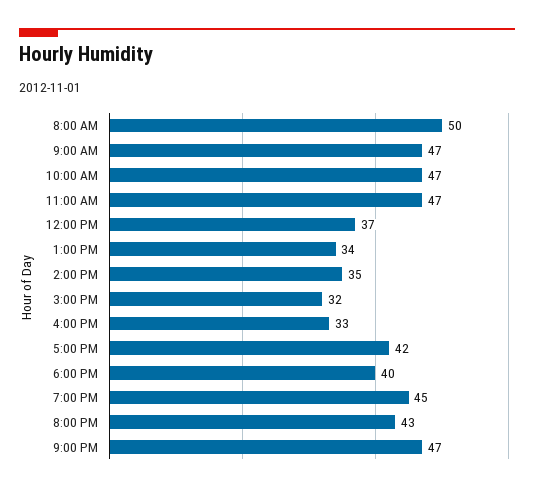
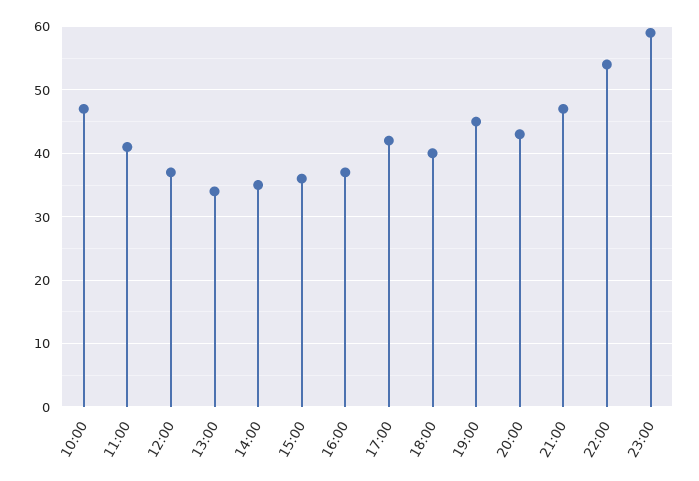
8:00 AM: 50 -> none
9:00 AM: 47 -> none
11:00 AM: 47 -> 41
3:00 PM: 32 -> 36
4:00 PM: 33 -> 37
22:00: none -> 54
23:00: none -> 59

